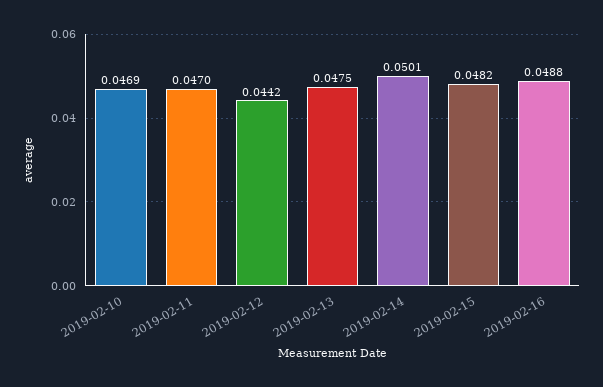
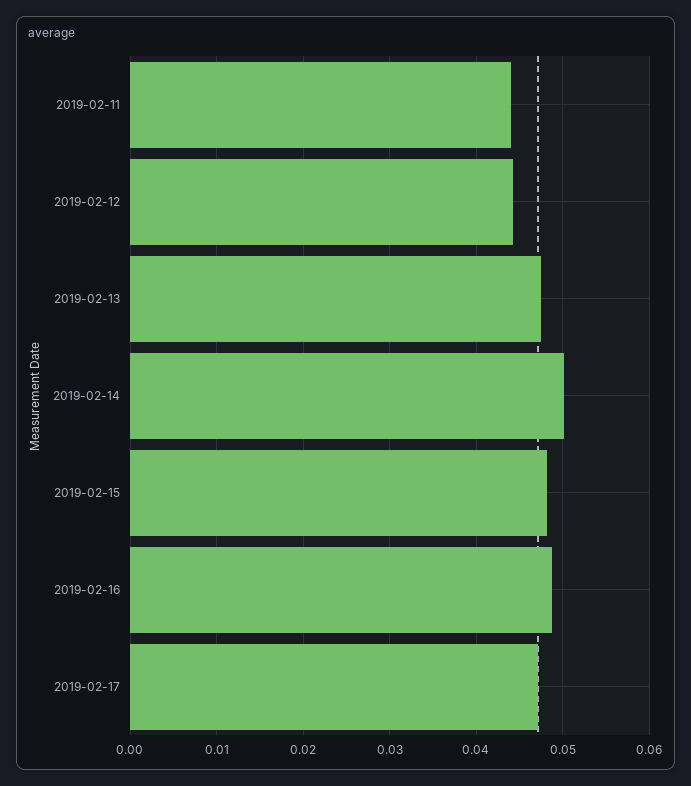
2019-02-10: 0.0469 -> none
2019-02-11: 0.047 -> 0.044
2019-02-17: none -> 0.047

